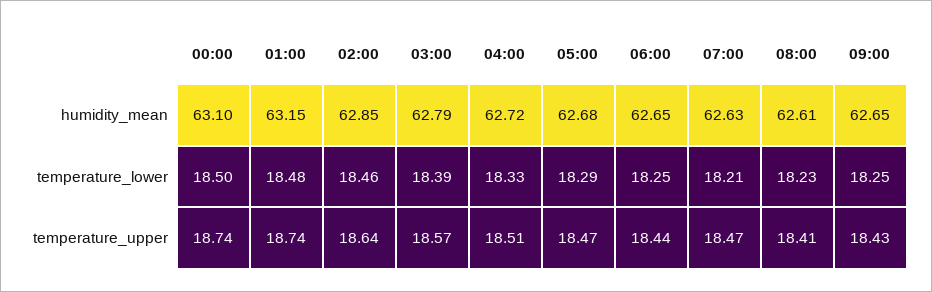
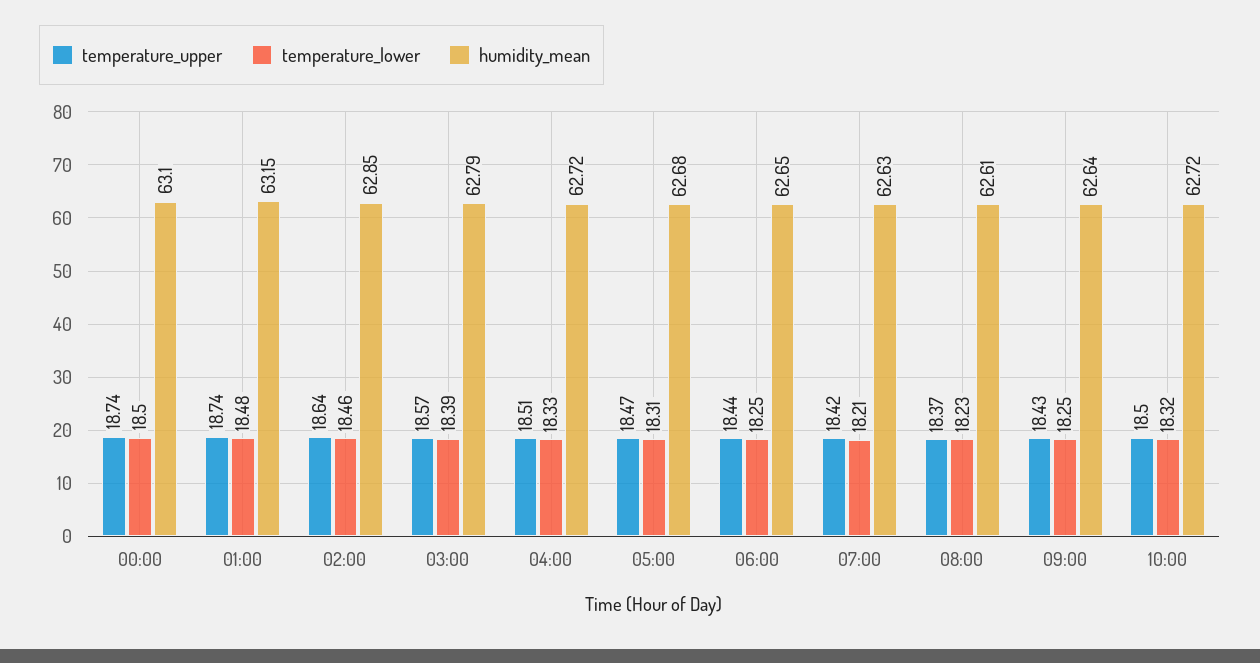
humidity_mean, 09:00: 62.65 -> 62.64
temperature_lower, 05:00: 18.29 -> 18.31
temperature_upper, 07:00: 18.47 -> 18.42
temperature_upper, 08:00: 18.41 -> 18.37
temperature_upper, 10:00: none -> 18.5
temperature_lower, 10:00: none -> 18.32
humidity_mean, 10:00: none -> 62.72

